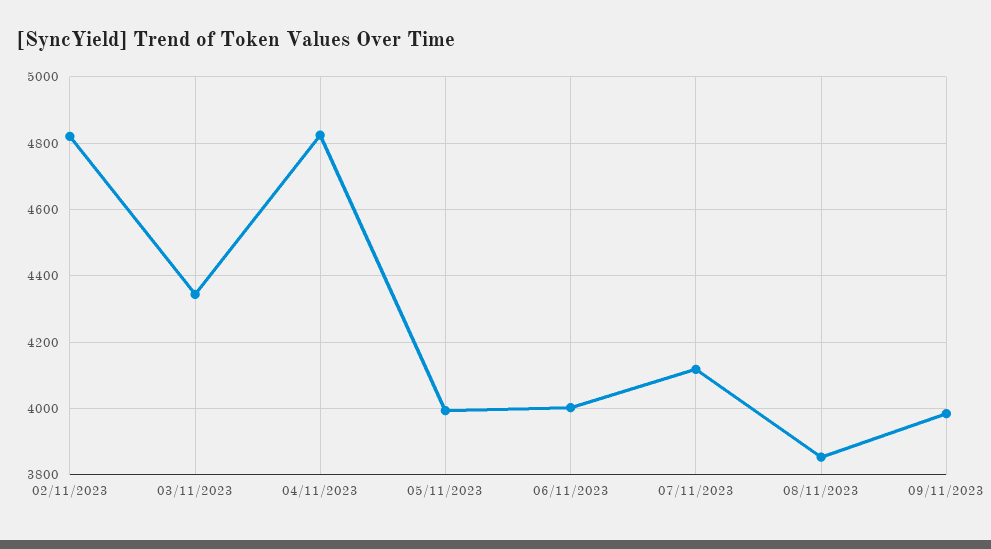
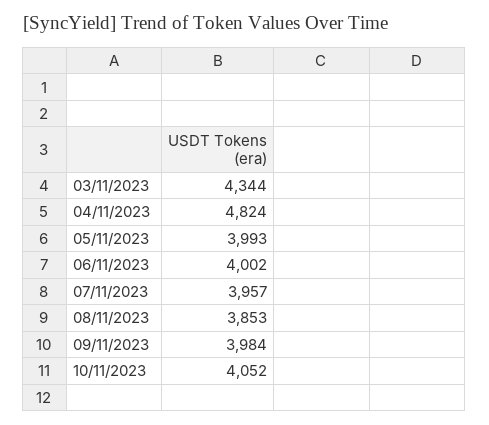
02/11/2023: 4820 -> none
07/11/2023: 4120 -> 3957
10/11/2023: none -> 4052

